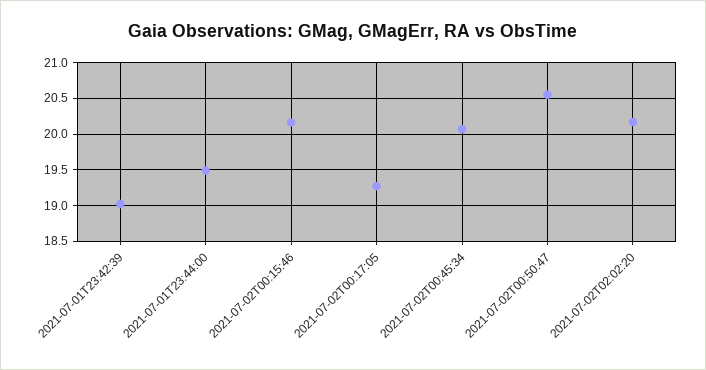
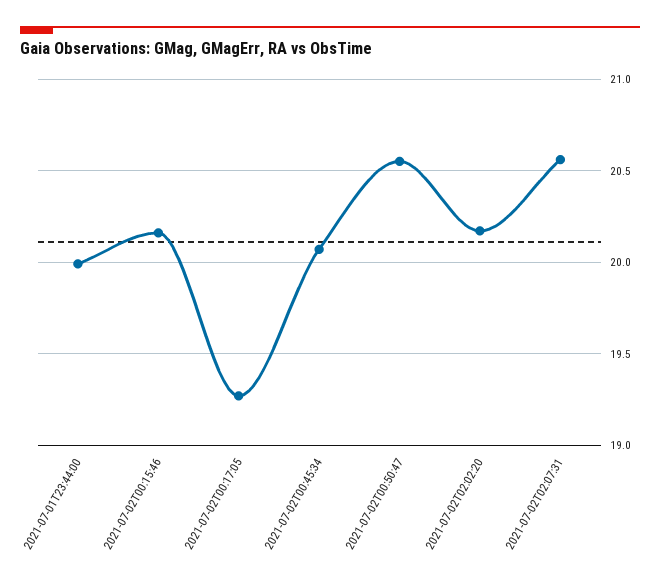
2021-07-01T23:42:39: 19 -> none
2021-07-01T23:44:00: 19.5 -> 20
2021-07-02T02:07:31: none -> 20.55

